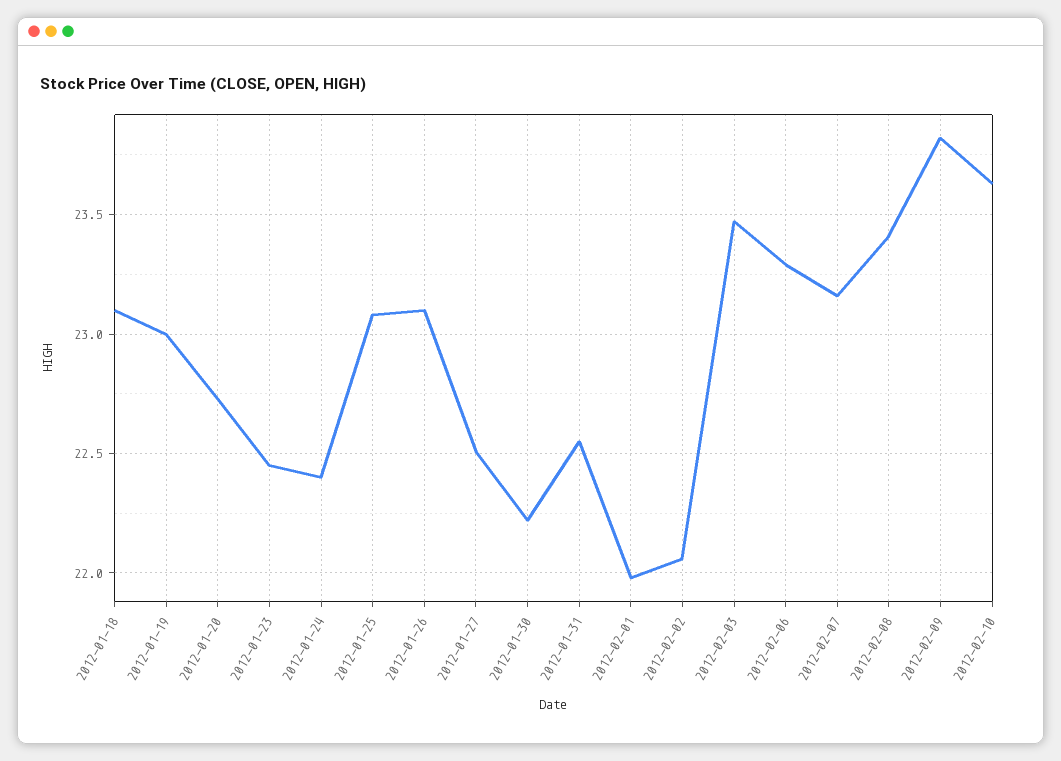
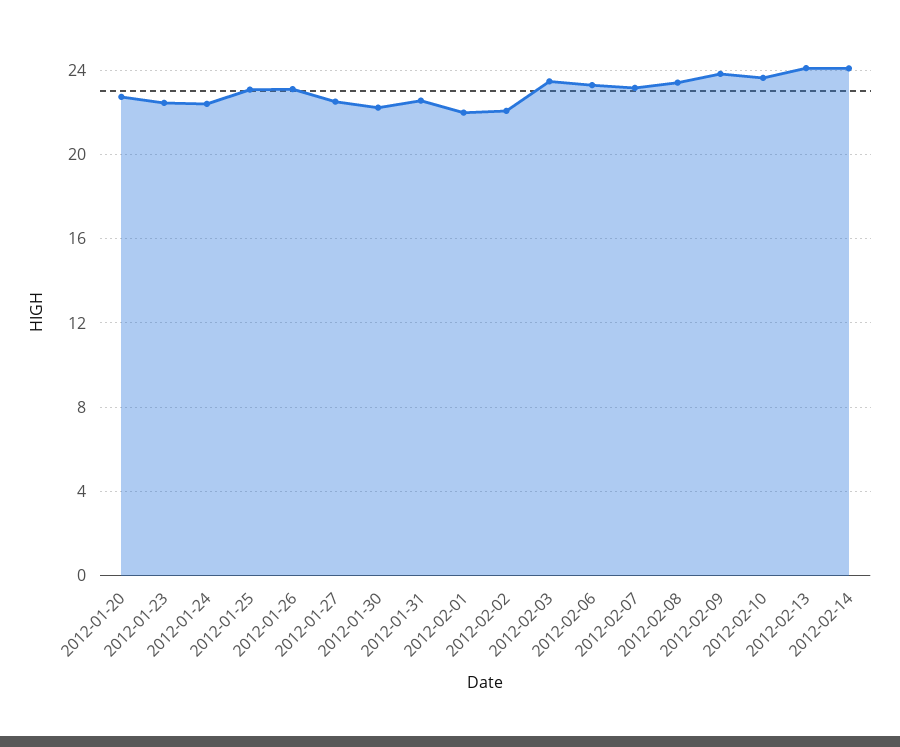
2012-01-18: 23.1 -> none
2012-01-19: 23 -> none
2012-02-13: none -> 24
2012-02-14: none -> 24

